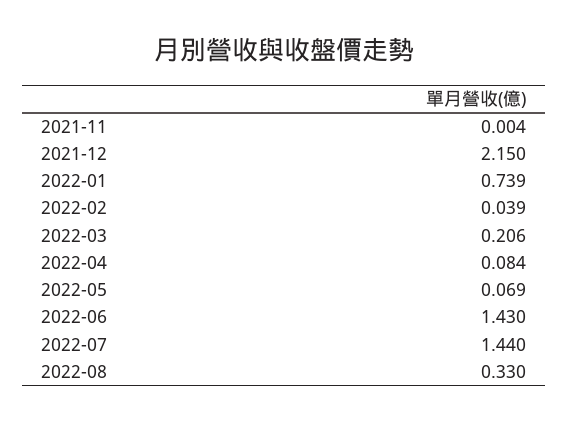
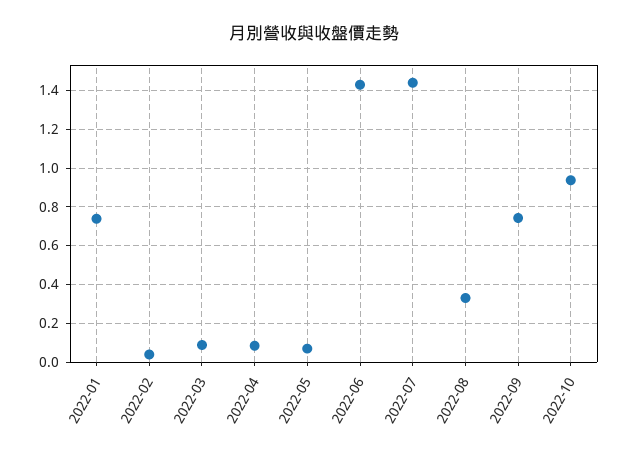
2021-11: 0.004 -> none
2021-12: 2.15 -> none
2022-03: 0.206 -> 0.1
2022-09: none -> 0.75
2022-10: none -> 0.95

